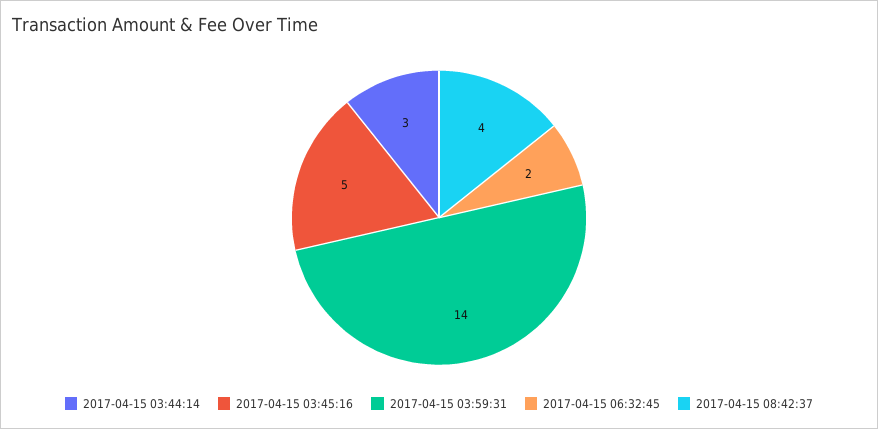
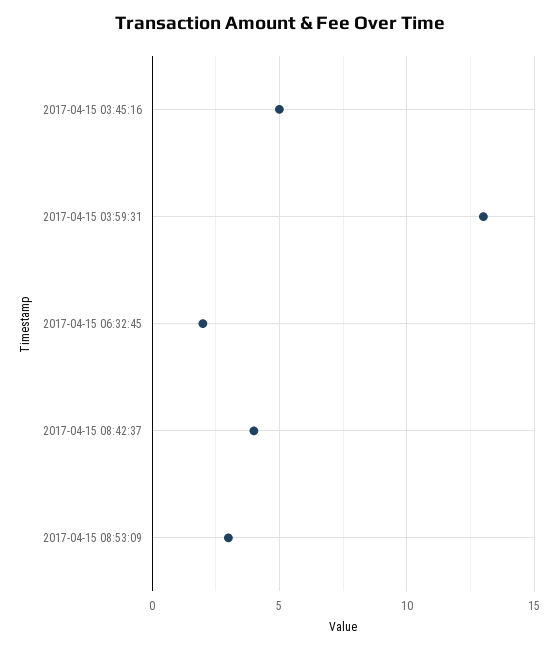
2017-04-15 03:44:14: 3 -> none
2017-04-15 03:59:31: 14 -> 13
2017-04-15 08:53:09: none -> 3

